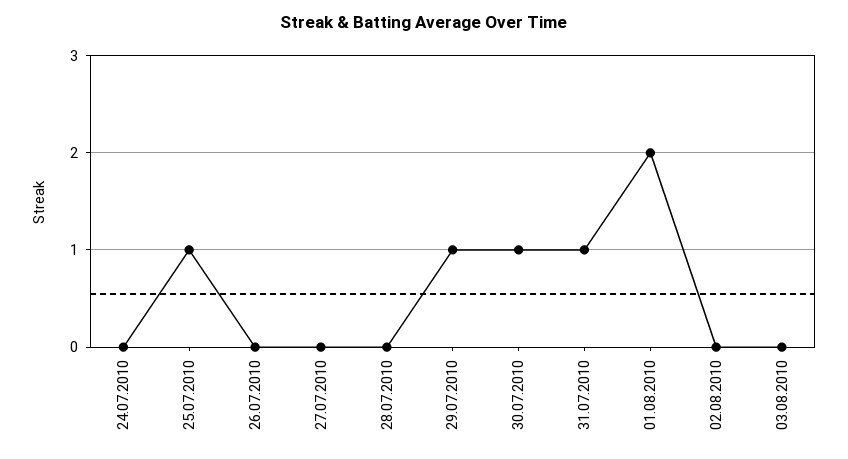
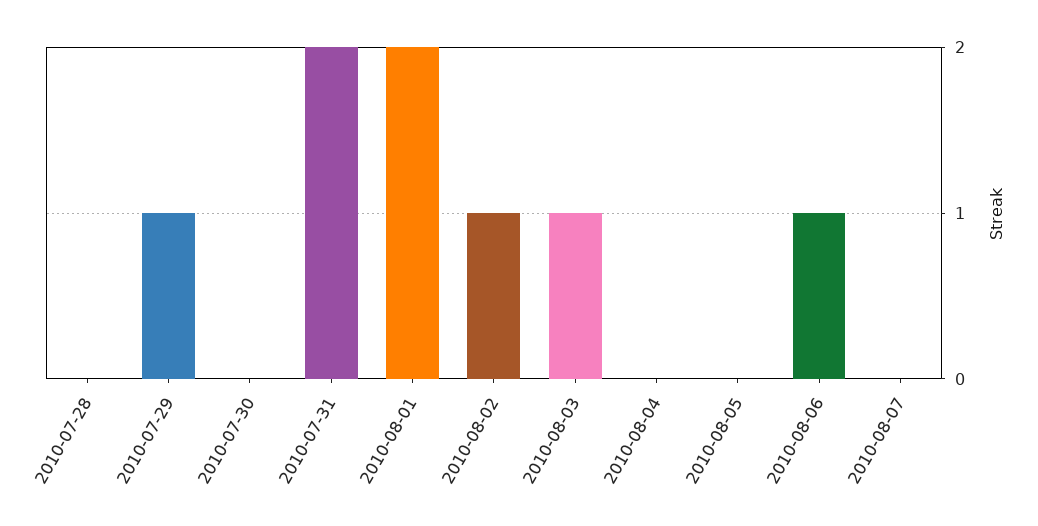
24.07.2010: 0 -> none
25.07.2010: 1 -> none
26.07.2010: 0 -> none
27.07.2010: 0 -> none
30.07.2010: 1 -> 0
31.07.2010: 1 -> 2
02.08.2010: 0 -> 1
03.08.2010: 0 -> 1
2010-08-04: none -> 0
2010-08-05: none -> 0
2010-08-06: none -> 1
2010-08-07: none -> 0

